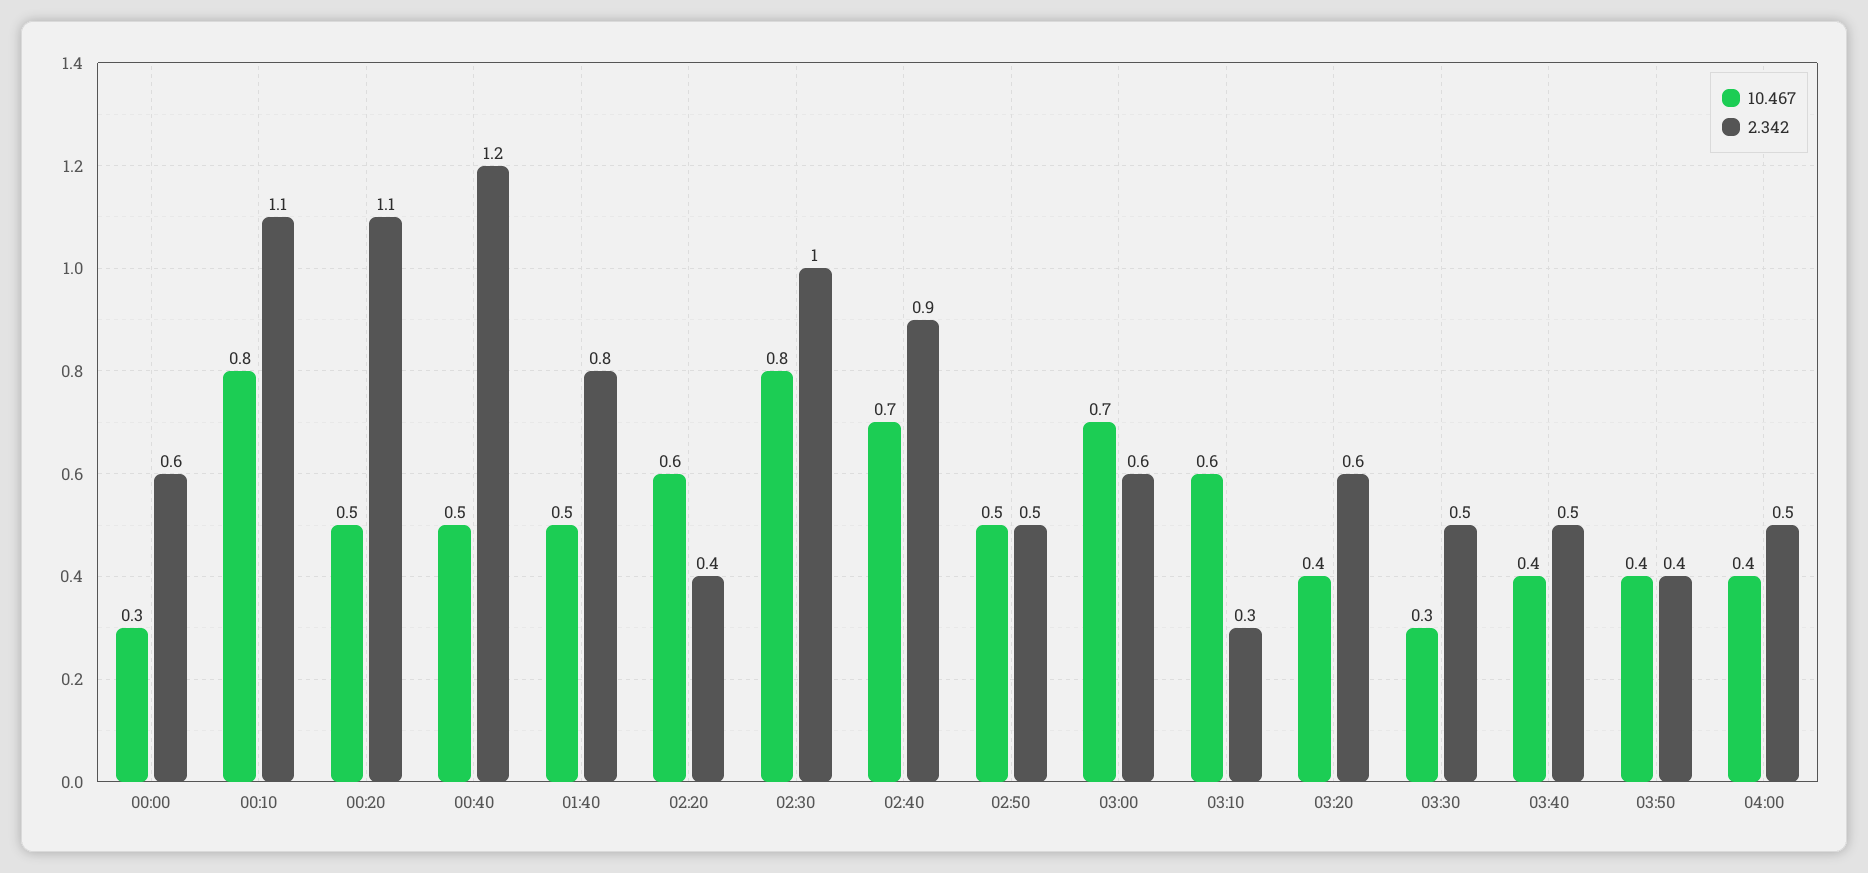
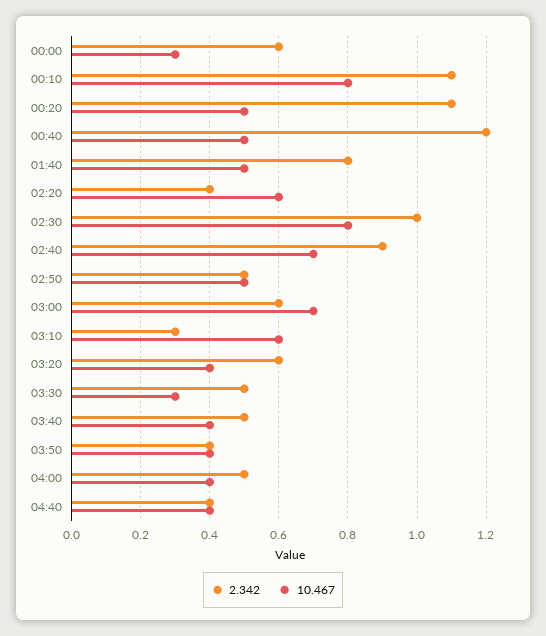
2.342, 04:40: none -> 0.4
10.467, 04:40: none -> 0.4

